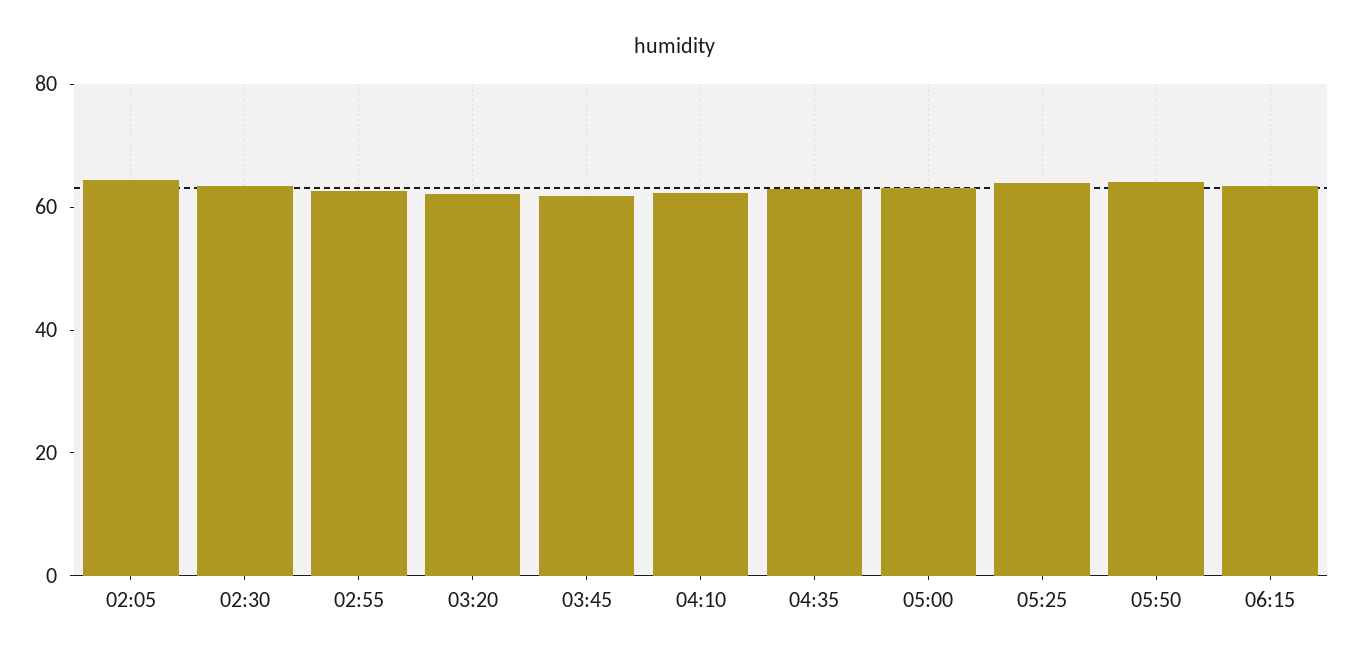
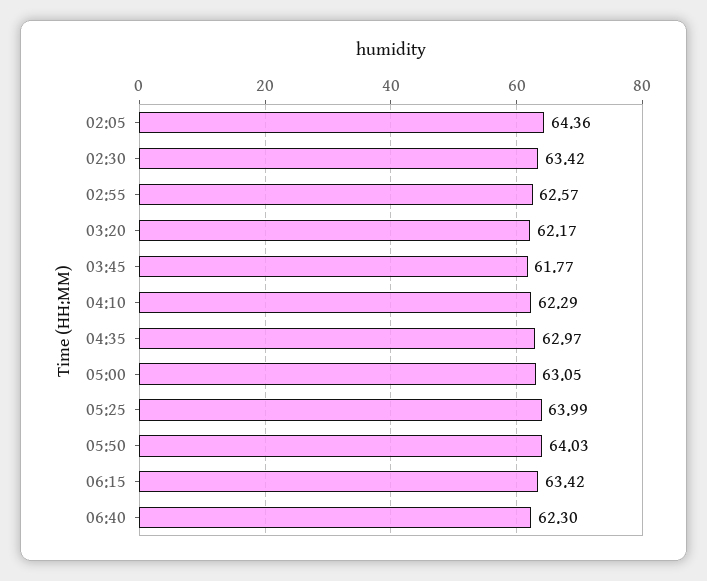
06:40: none -> 62.3

